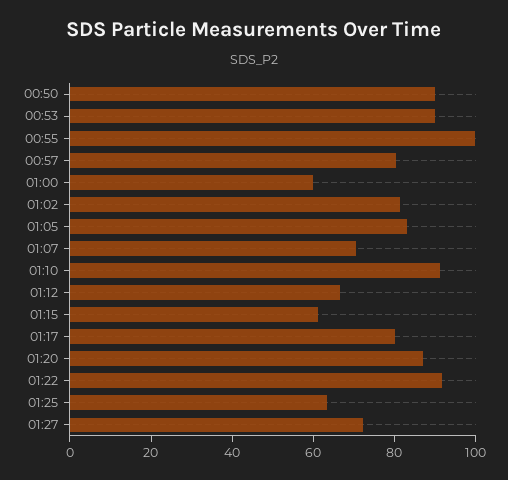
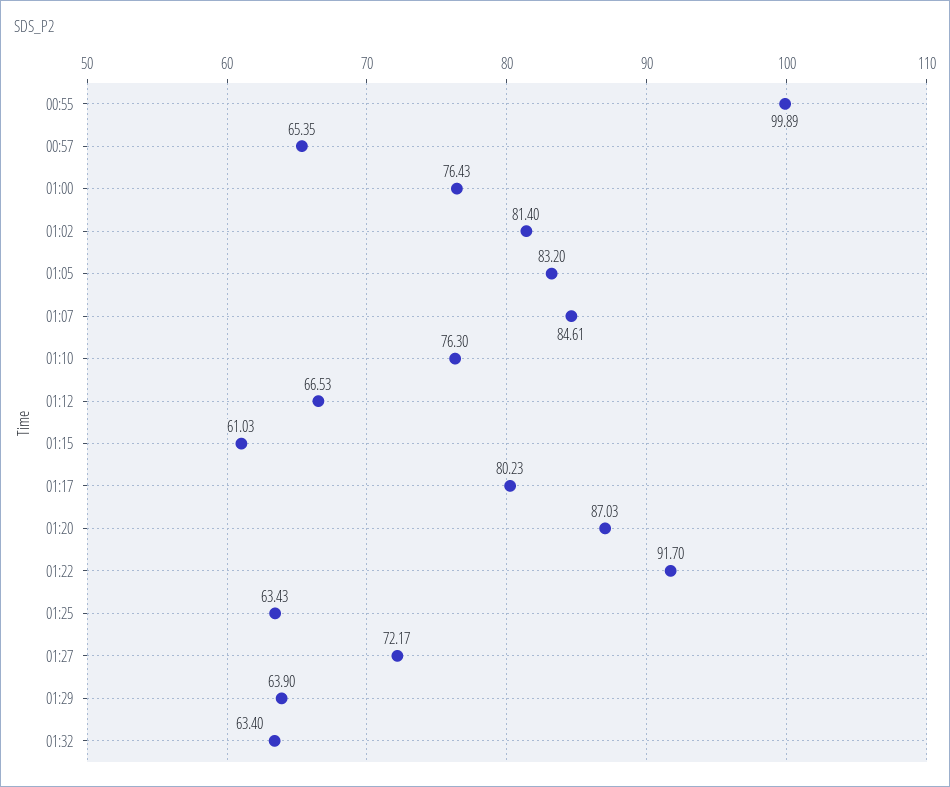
00:50: 90 -> none
00:53: 90 -> none
00:57: 80 -> 65.35
01:00: 60 -> 76.43
01:07: 70 -> 84.61
01:10: 90 -> 76.3
01:29: none -> 63.9
01:32: none -> 63.4

